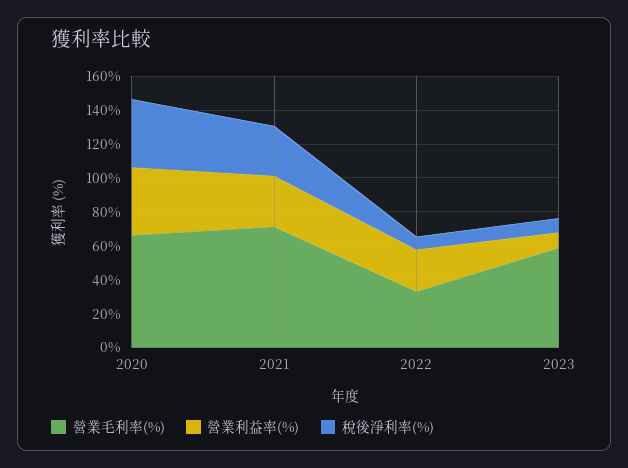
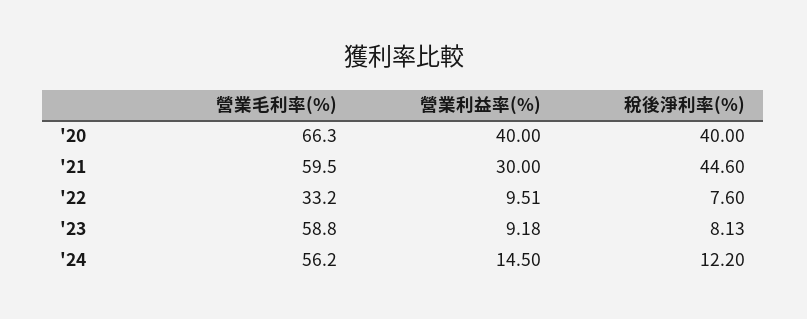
營業毛利率(%), 2021: 70 -> 59.5
稅後淨利率(%), 2021: 30 -> 44.6
營業利益率(%), 2022: 25 -> 9.51
營業毛利率(%), '24: none -> 56.2
營業利益率(%), '24: none -> 14.5
稅後淨利率(%), '24: none -> 12.2

